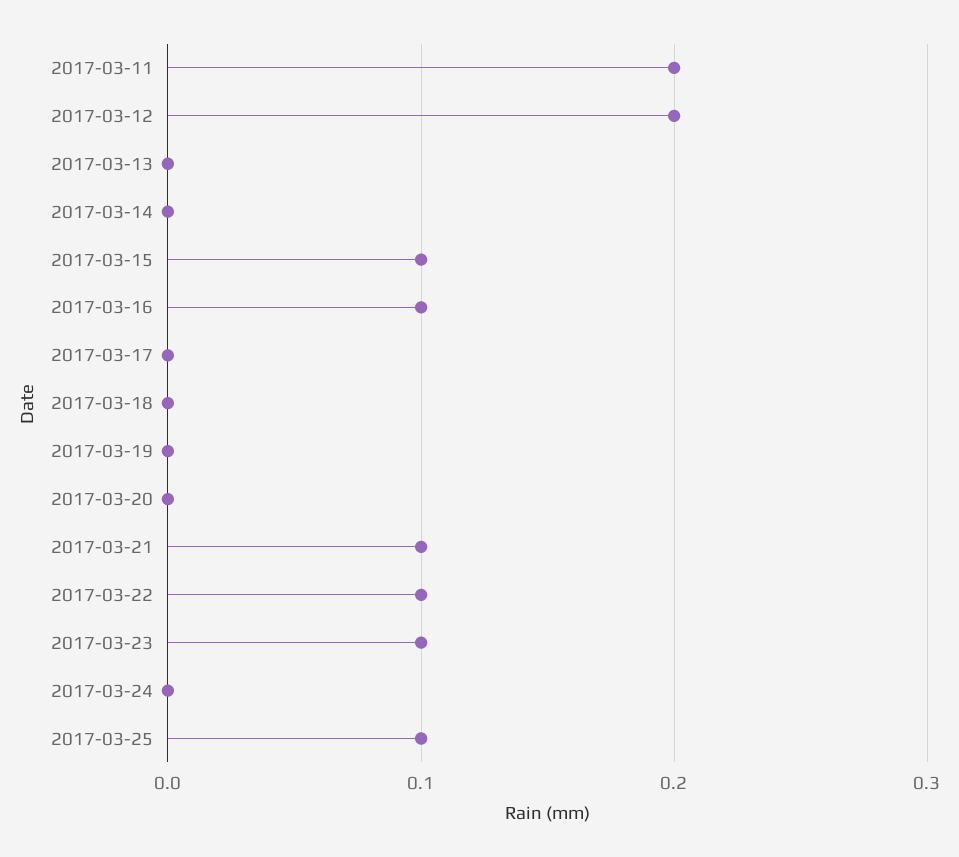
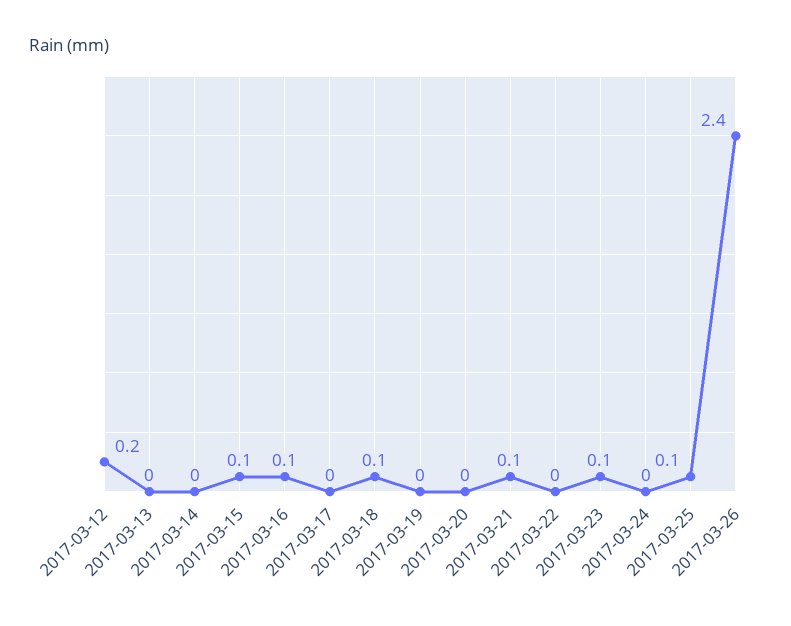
2017-03-11: 0.2 -> none
2017-03-18: 0 -> 0.1
2017-03-22: 0.1 -> 0
2017-03-26: none -> 2.4

